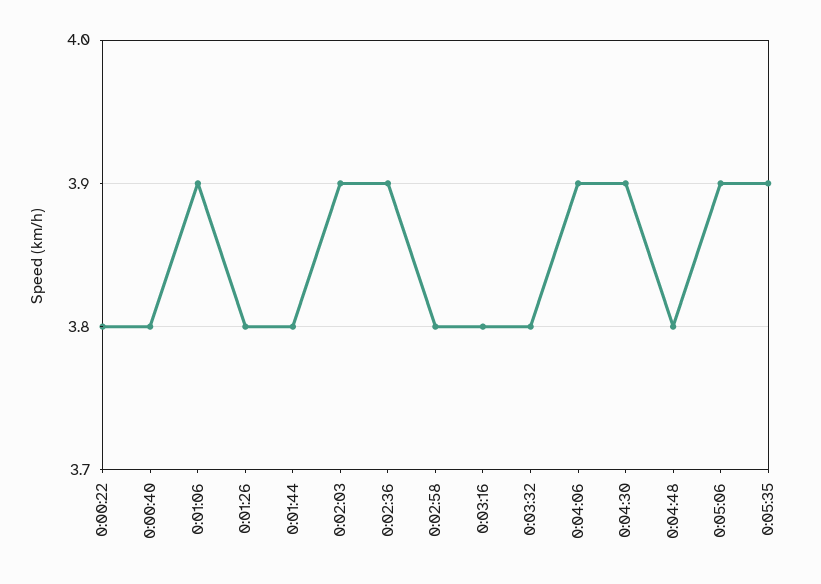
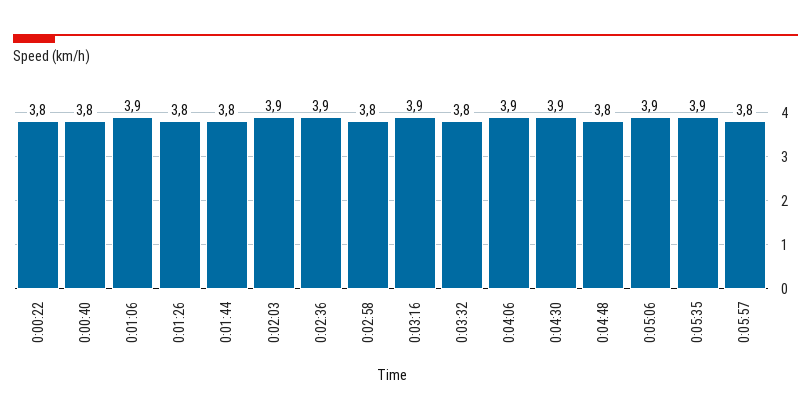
0:03:16: 3.8 -> 3.9
0:05:57: none -> 3.8

